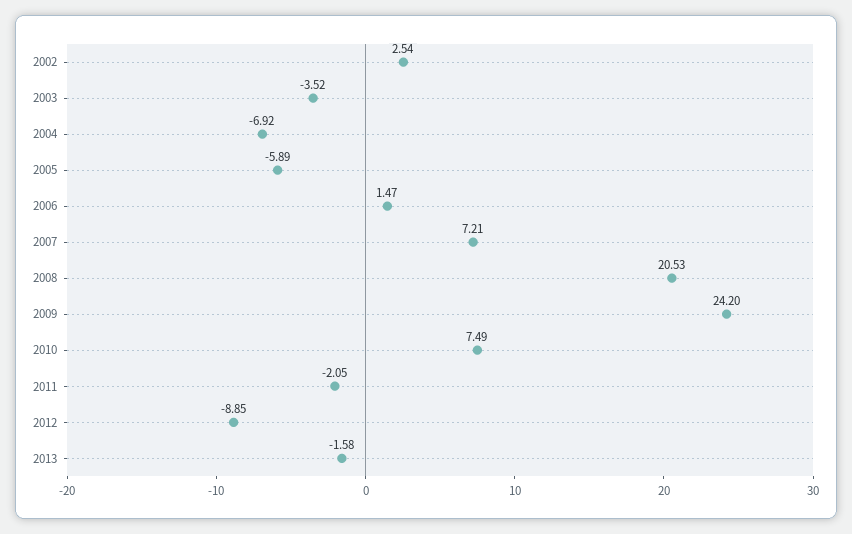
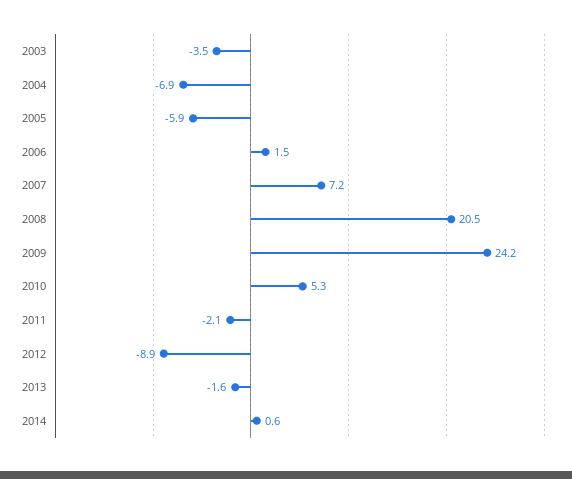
2002: 2.54 -> none
2010: 7.49 -> 5.3
2014: none -> 0.6

